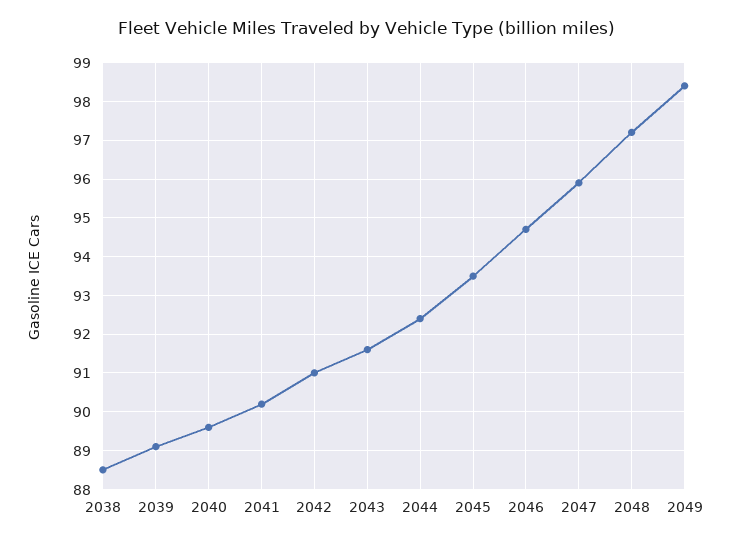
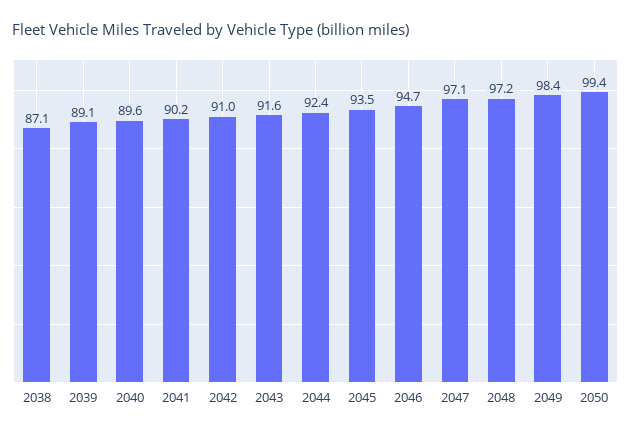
2038: 88.5 -> 87.1
2047: 96 -> 97.1
2050: none -> 99.4

